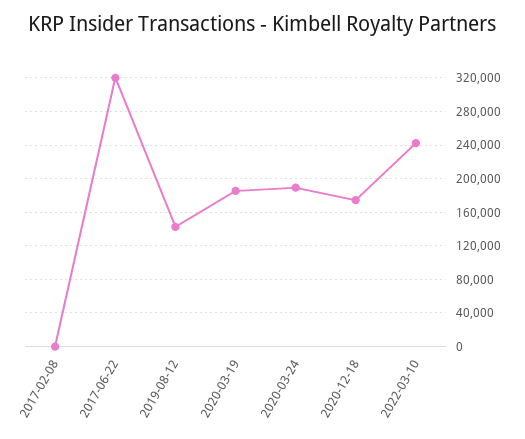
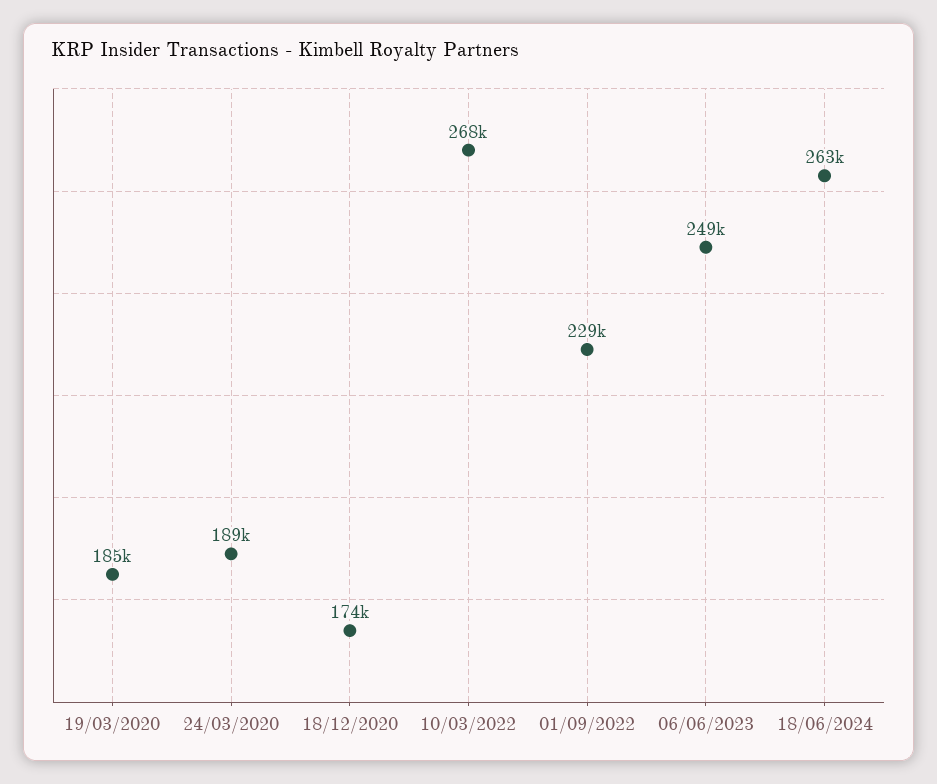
2017-02-08: 0 -> none
2017-06-22: 320000 -> none
2019-08-12: 140000 -> none
2022-03-10: 240000 -> 268000
01/09/2022: none -> 229000
06/06/2023: none -> 249000
18/06/2024: none -> 263000

